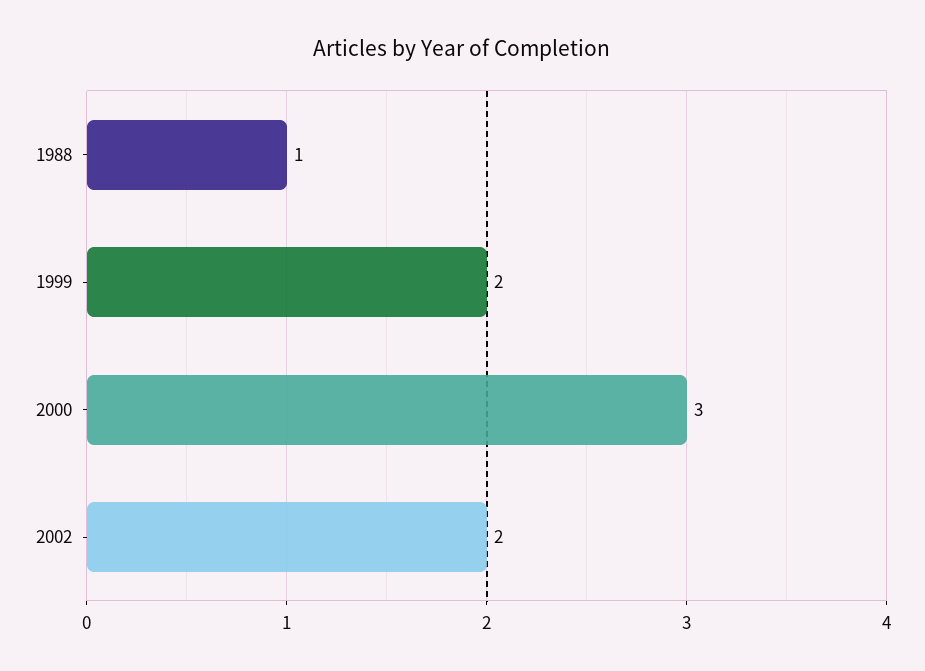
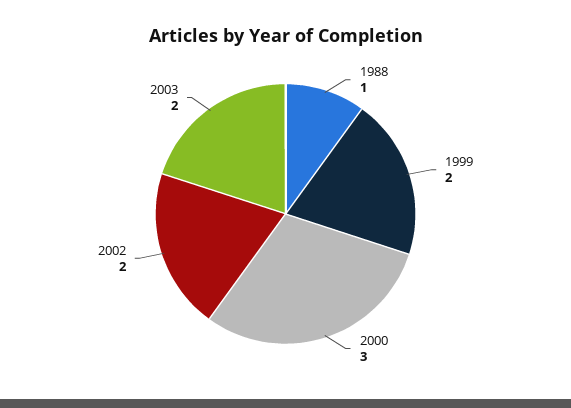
2003: none -> 2

